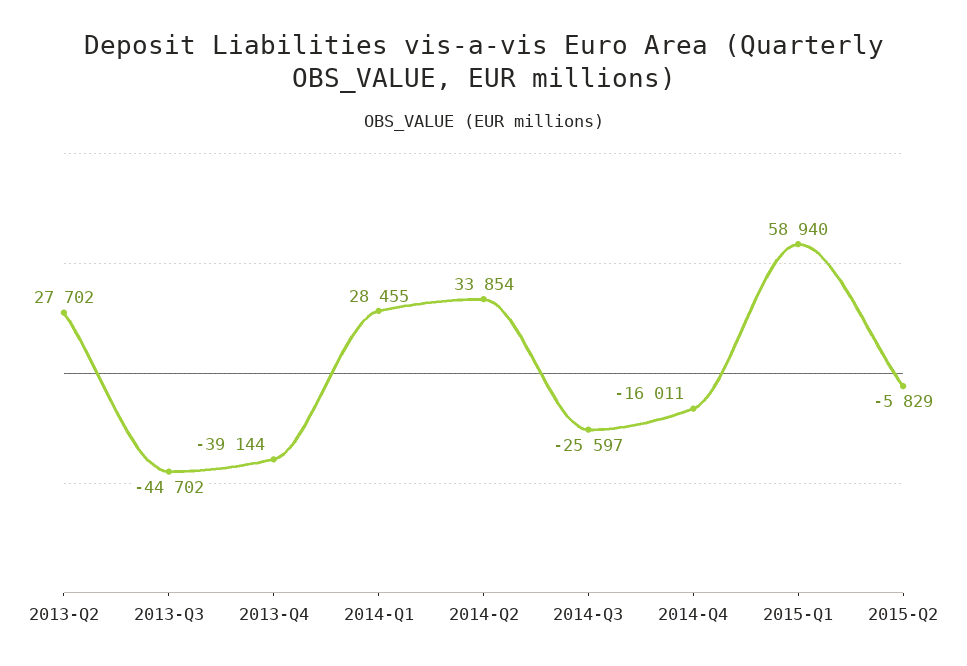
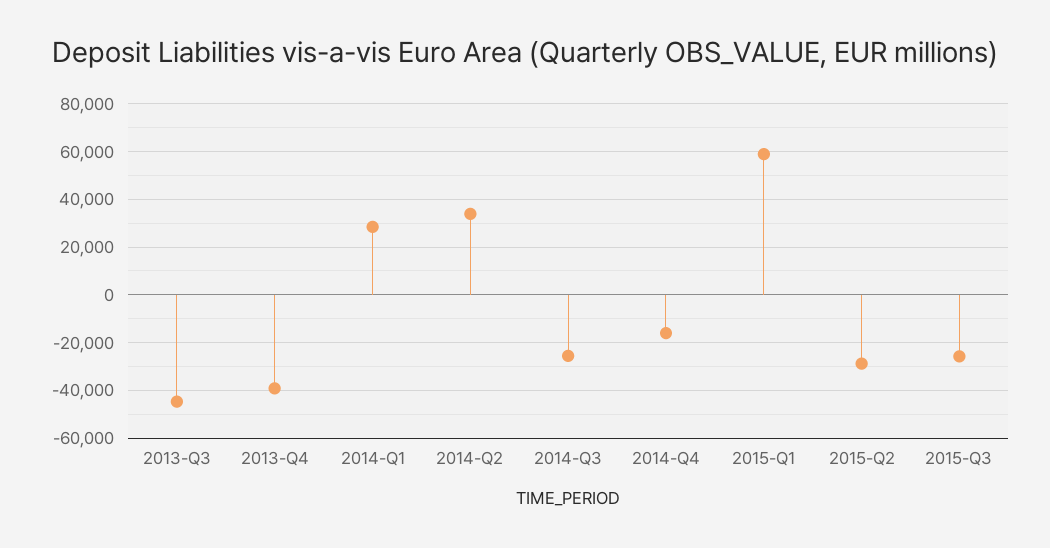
2013-Q2: 27702 -> none
2015-Q2: -5829 -> -30000
2015-Q3: none -> -25000

